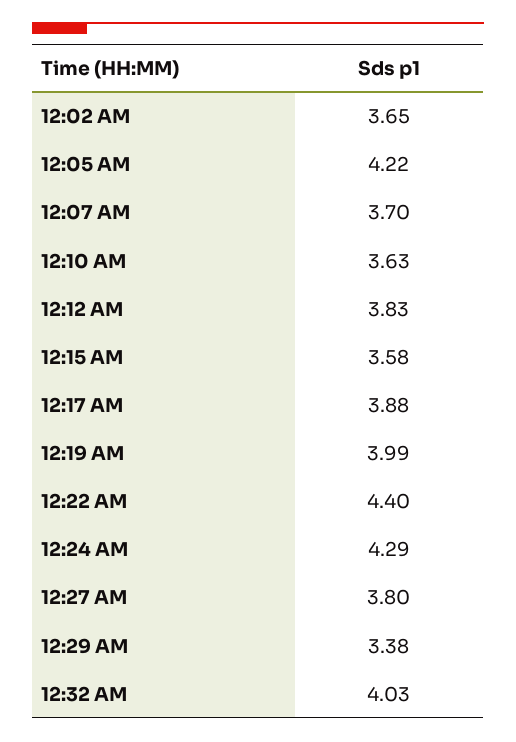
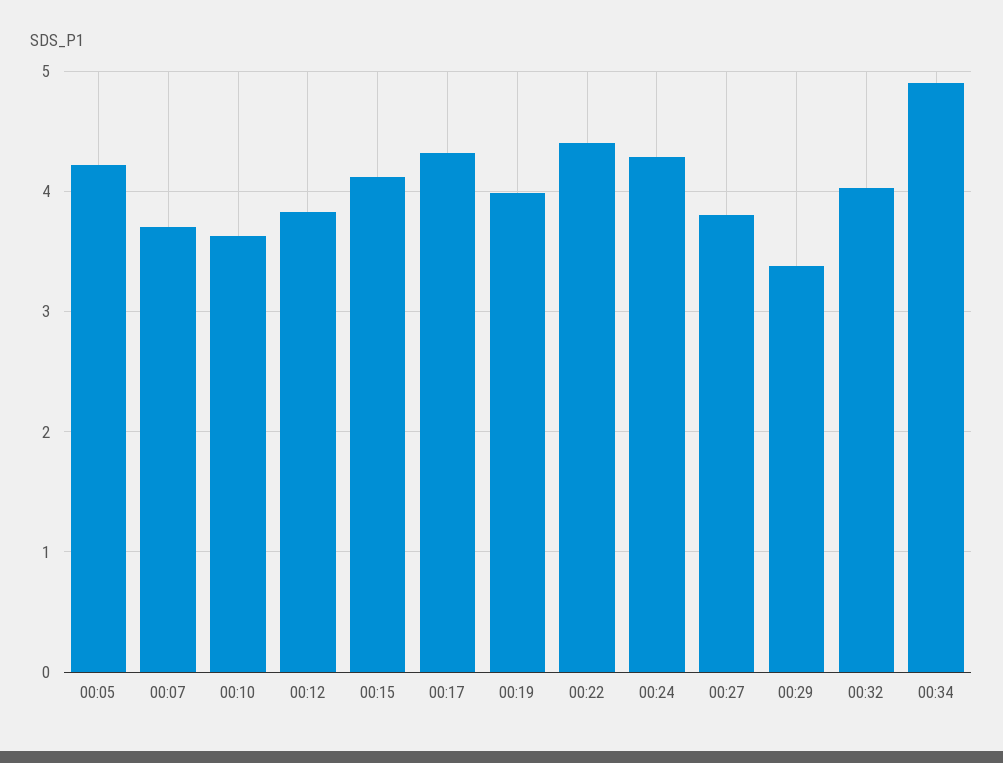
12:02 AM: 3.65 -> none
12:15 AM: 3.58 -> 4.1
12:17 AM: 3.88 -> 4.3
00:34: none -> 4.9

